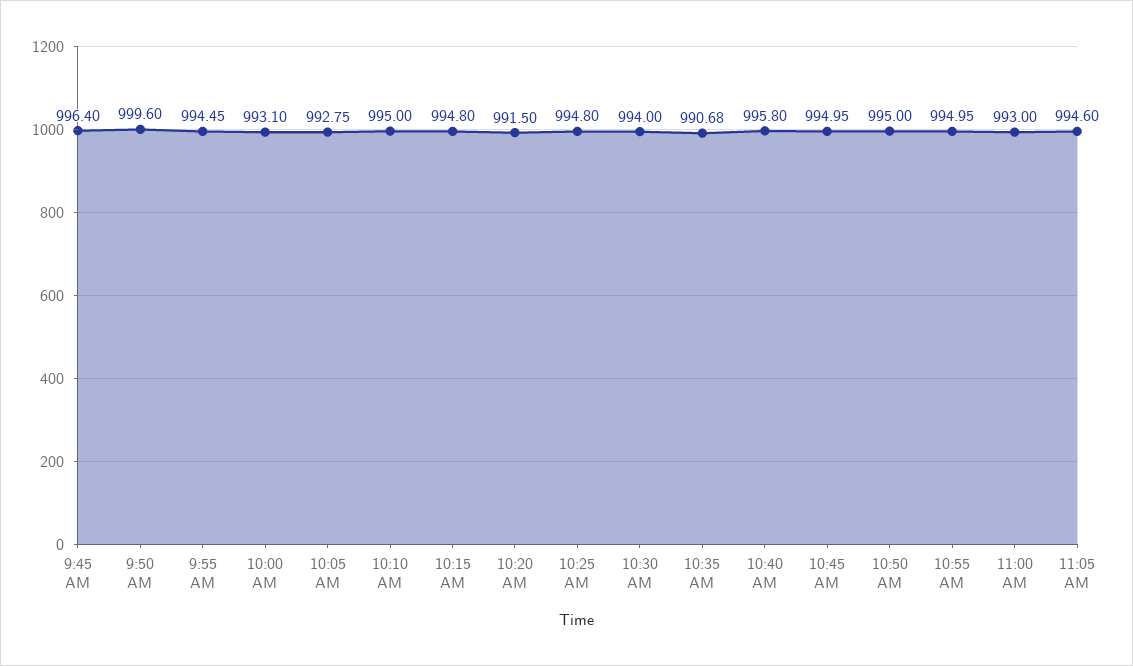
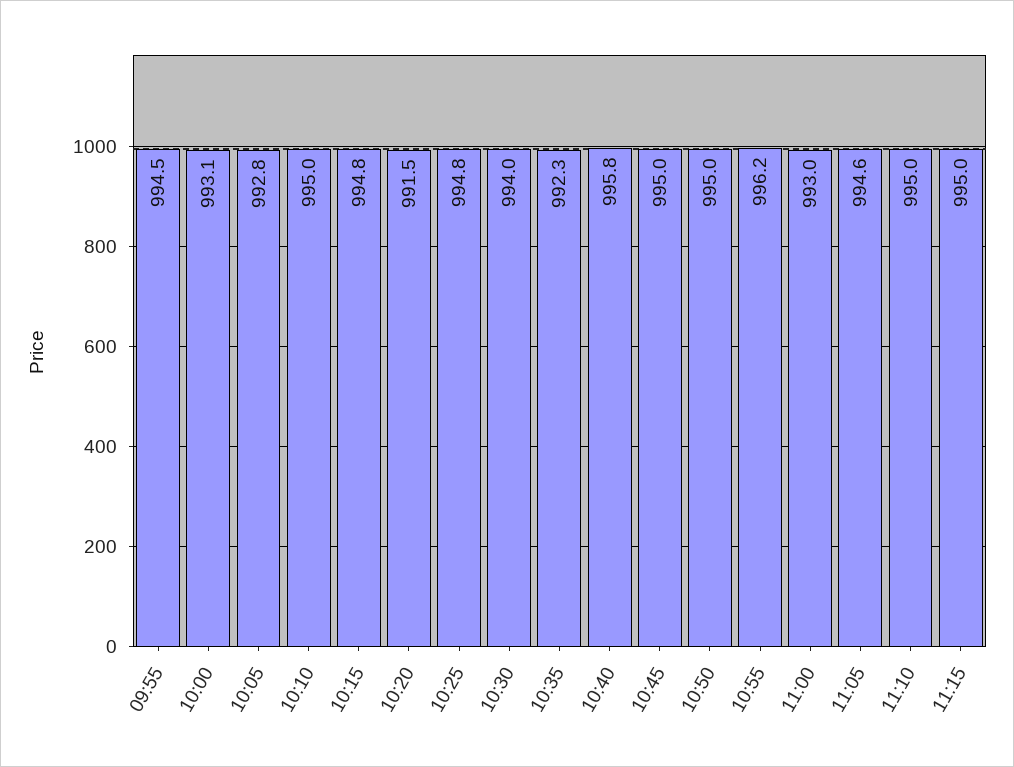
9:45 AM: 996.4 -> none
9:50 AM: 999.6 -> none
10:35 AM: 990.68 -> 992.3
10:55 AM: 994.95 -> 996.2
11:10: none -> 995
11:15: none -> 995

